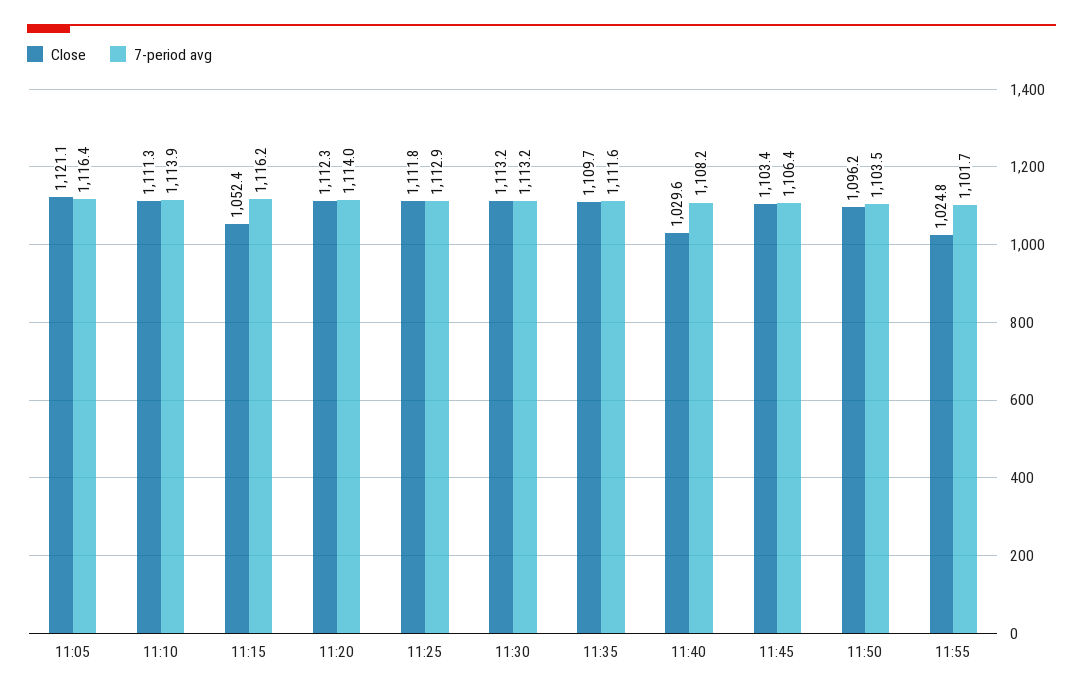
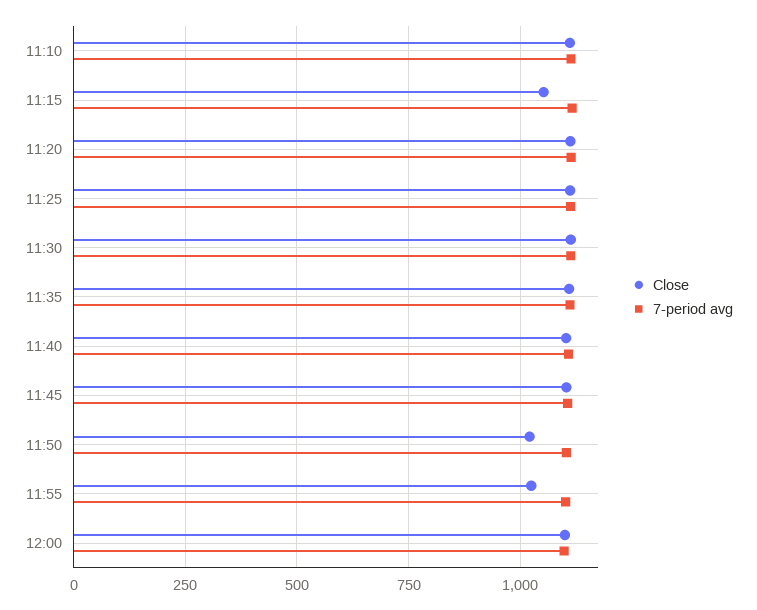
Close, 11:05: 1121.1 -> none
7-period avg, 11:05: 1116.4 -> none
Close, 11:40: 1029.6 -> 1100
Close, 11:50: 1096.2 -> 1025
Close, 12:00: none -> 1100
7-period avg, 12:00: none -> 1100

